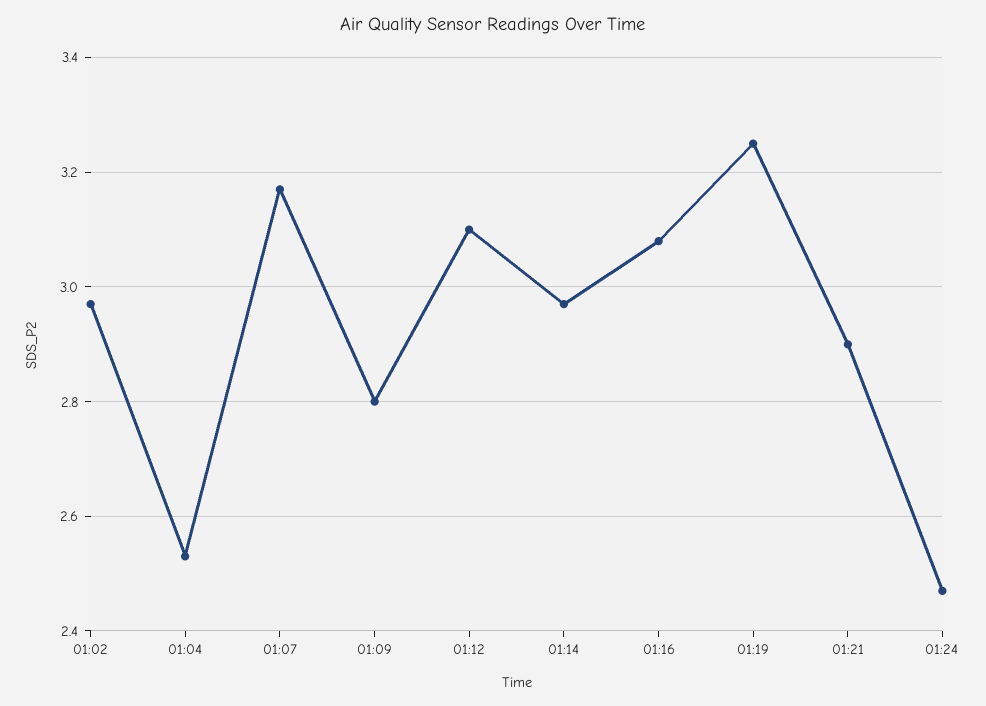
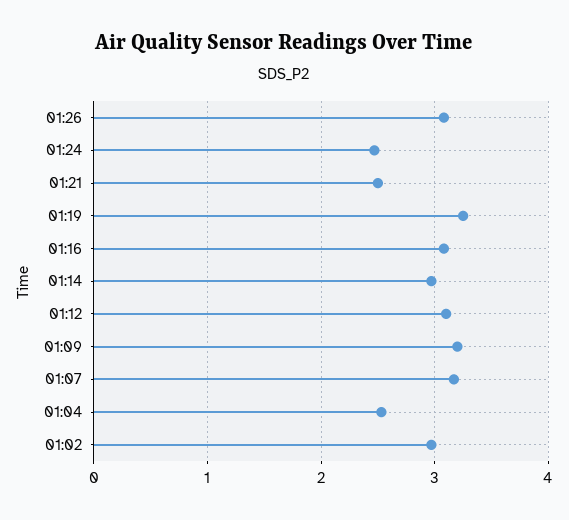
01:09: 2.8 -> 3.2
01:21: 2.9 -> 2.5
01:26: none -> 3.1

